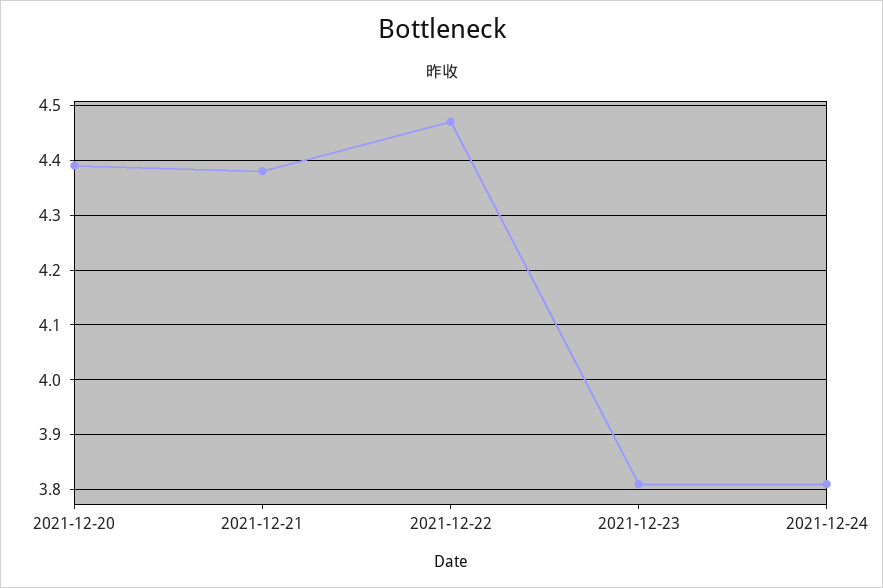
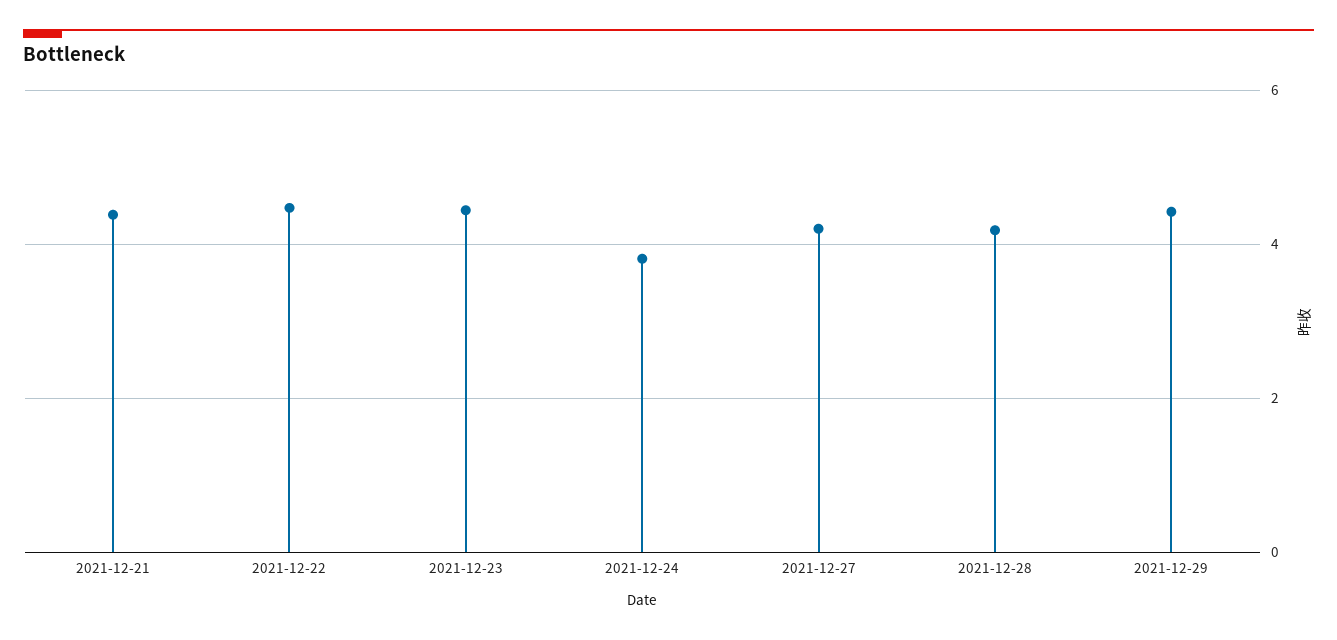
2021-12-20: 4.4 -> none
2021-12-23: 3.8 -> 4.4
2021-12-27: none -> 4.2
2021-12-28: none -> 4.2
2021-12-29: none -> 4.4

